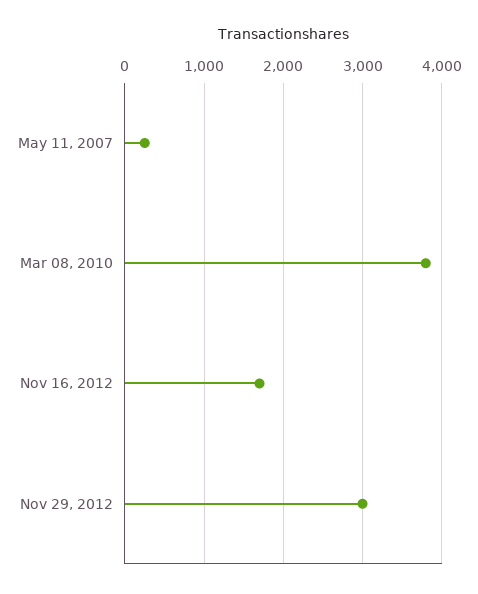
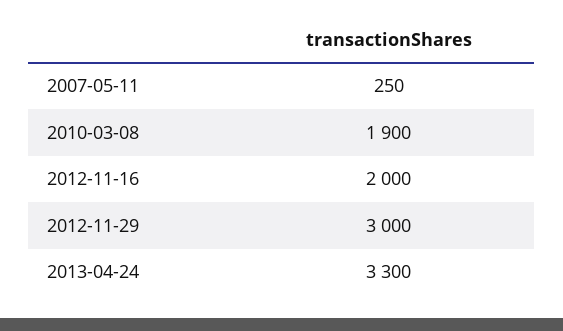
Mar 08, 2010: 3800 -> 1900
Nov 16, 2012: 1700 -> 2000
2013-04-24: none -> 3300

